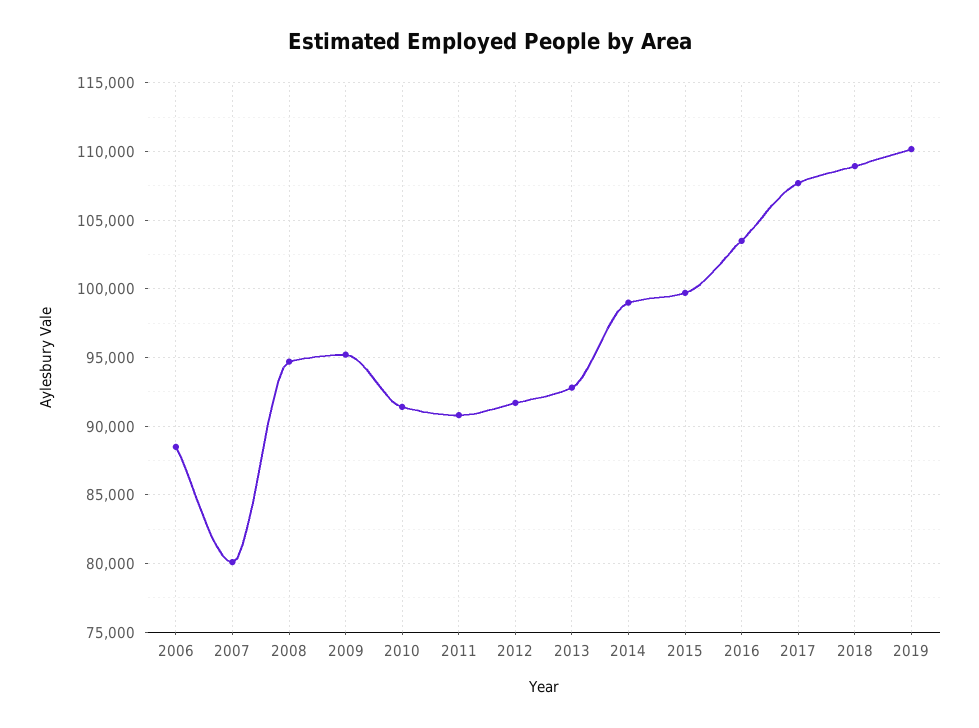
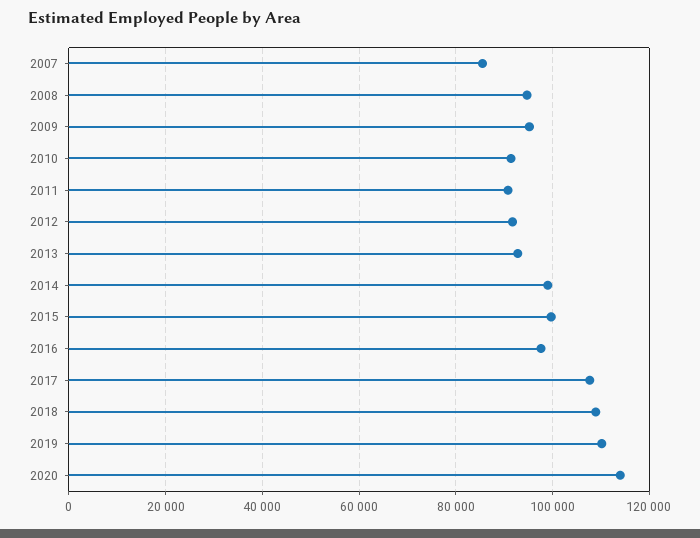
2006: 88500 -> none
2007: 80000 -> 86000
2016: 103500 -> 98000
2020: none -> 114000

